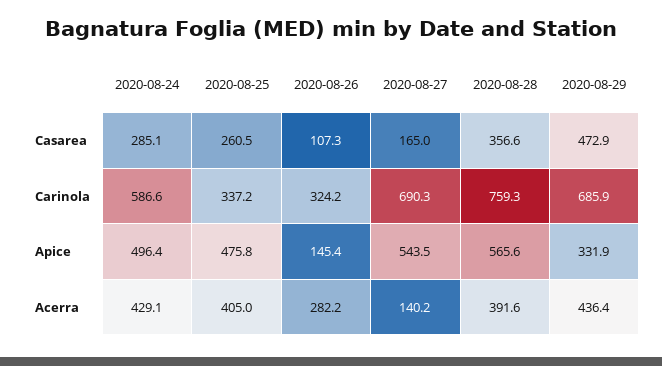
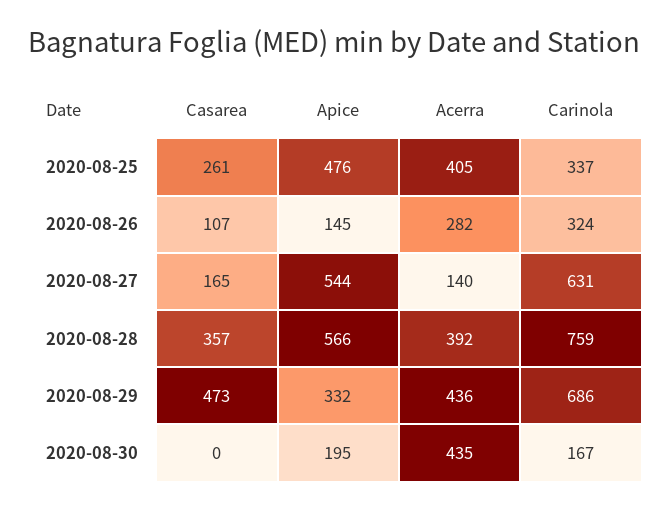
2020-08-24, Casarea: 285.1 -> none
2020-08-24, Carinola: 586.6 -> none
2020-08-27, Carinola: 690.3 -> 631
2020-08-24, Apice: 496.4 -> none
2020-08-24, Acerra: 429.1 -> none
2020-08-30, Casarea: none -> 0
2020-08-30, Apice: none -> 195
2020-08-30, Acerra: none -> 435
2020-08-30, Carinola: none -> 167

